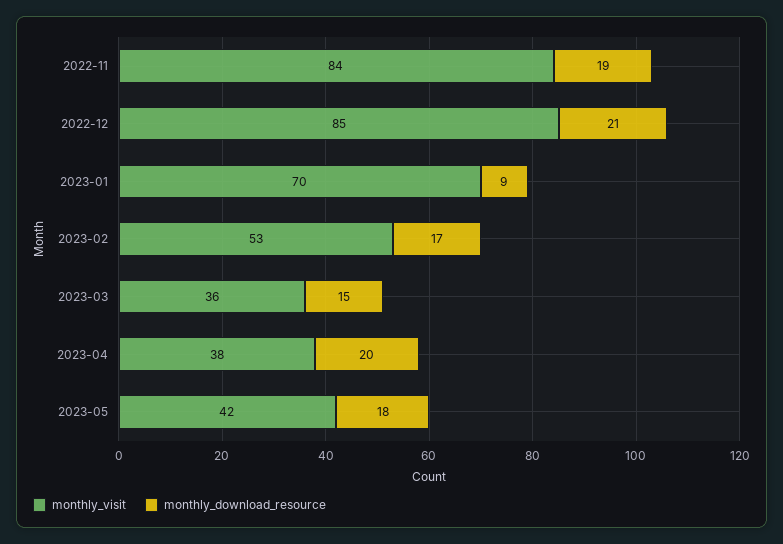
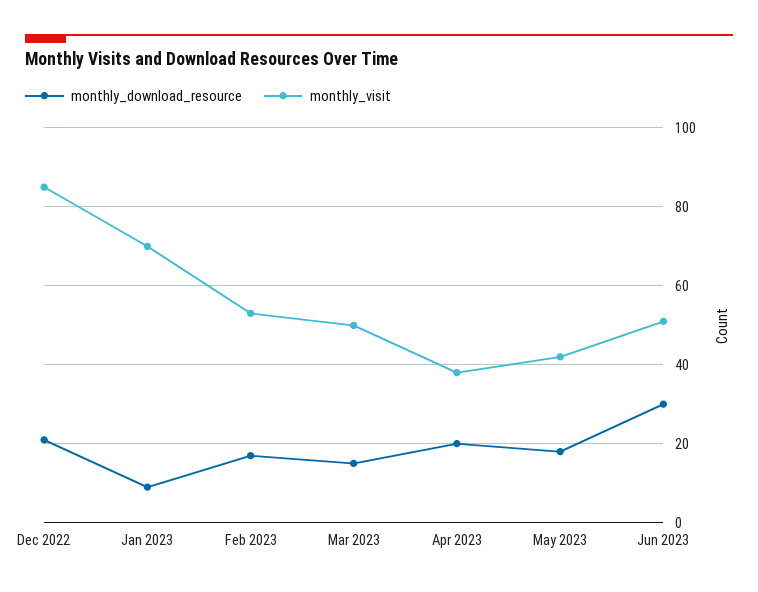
monthly_visit, 2022-11: 84 -> none
monthly_download_resource, 2022-11: 19 -> none
monthly_visit, 2023-03: 36 -> 50
monthly_download_resource, Jun 2023: none -> 30
monthly_visit, Jun 2023: none -> 50

